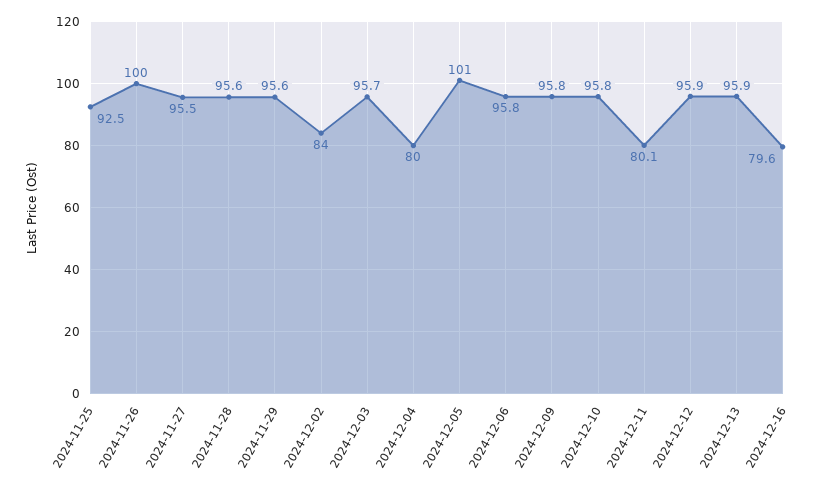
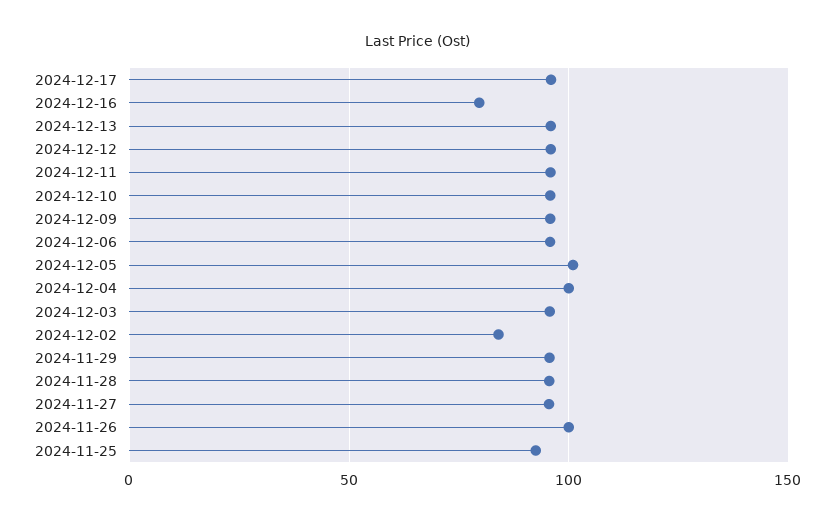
2024-12-04: 80 -> 100
2024-12-11: 80.1 -> 95
2024-12-17: none -> 95

